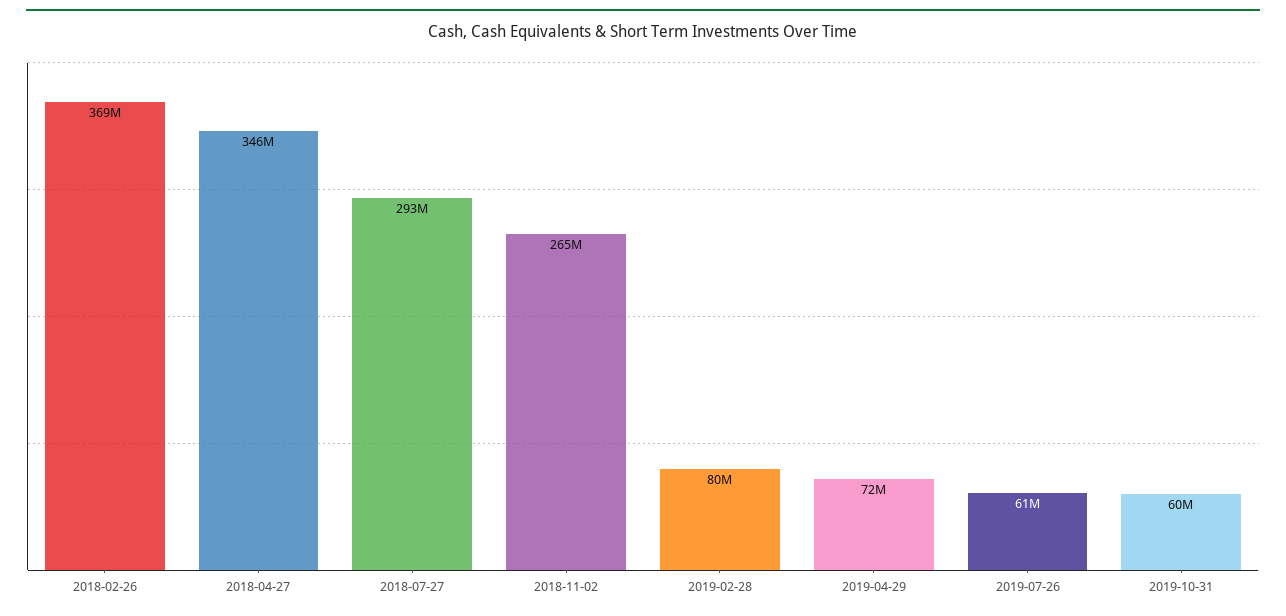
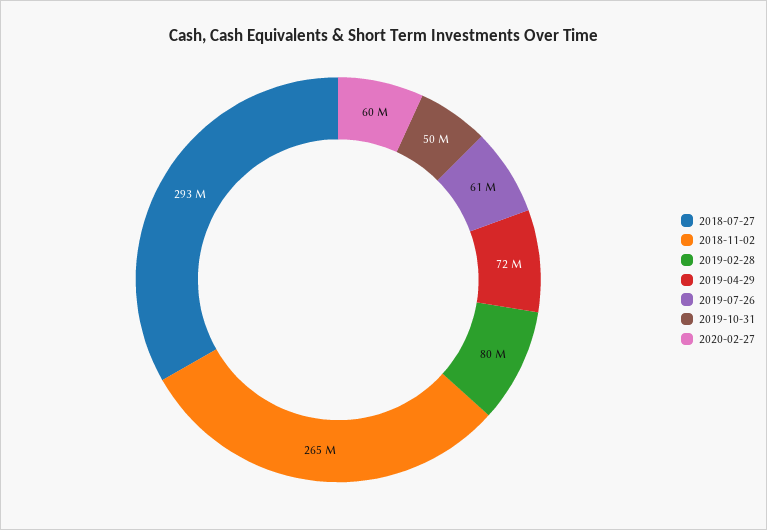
2018-02-26: 369000000 -> none
2018-04-27: 346000000 -> none
2019-10-31: 60000000 -> 50000000
2020-02-27: none -> 60000000

